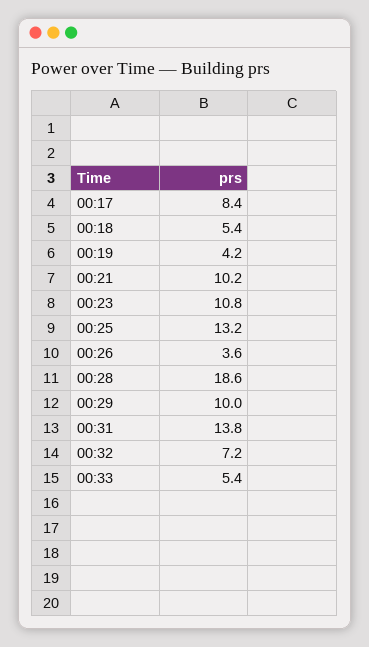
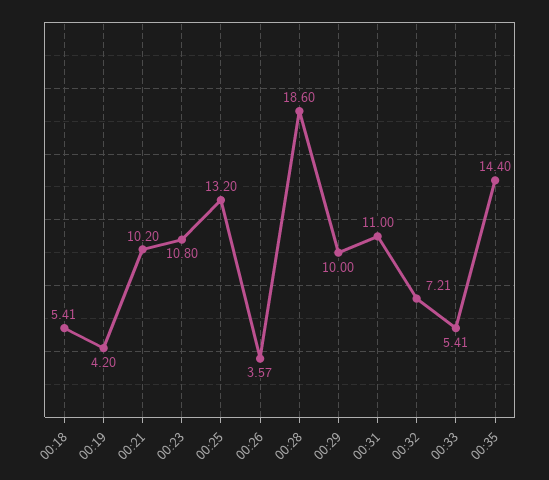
00:17: 8.4 -> none
00:31: 13.8 -> 11
00:35: none -> 14.4

